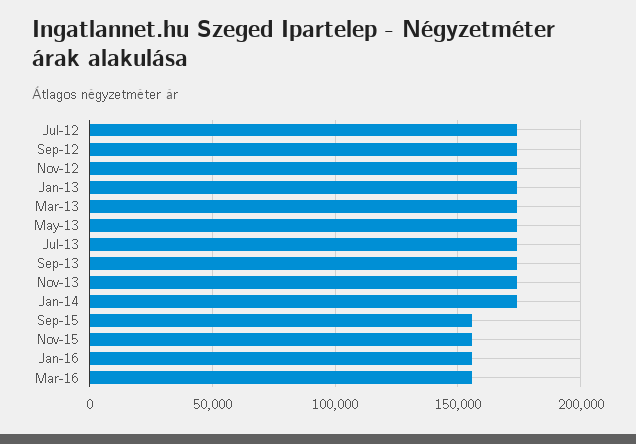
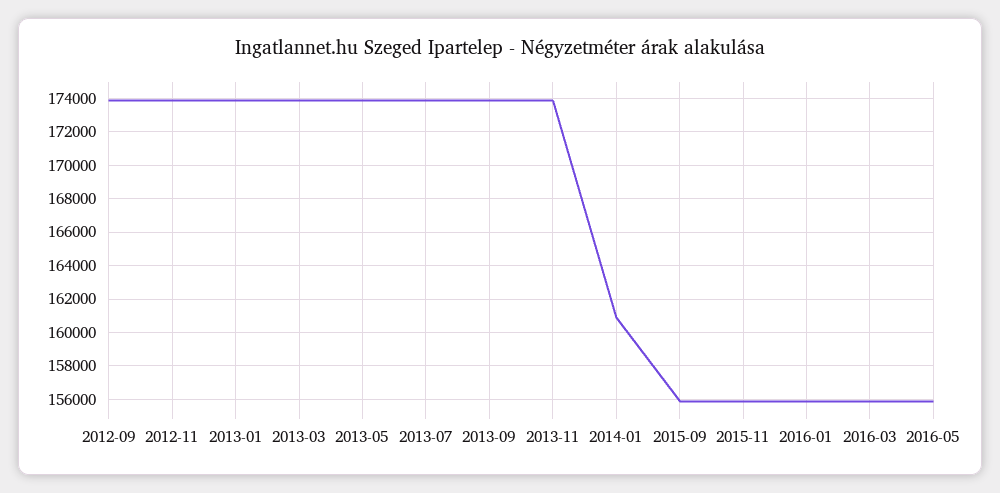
Jul-12: 175000 -> none
Jan-14: 175000 -> 161000
2016-05: none -> 156000

